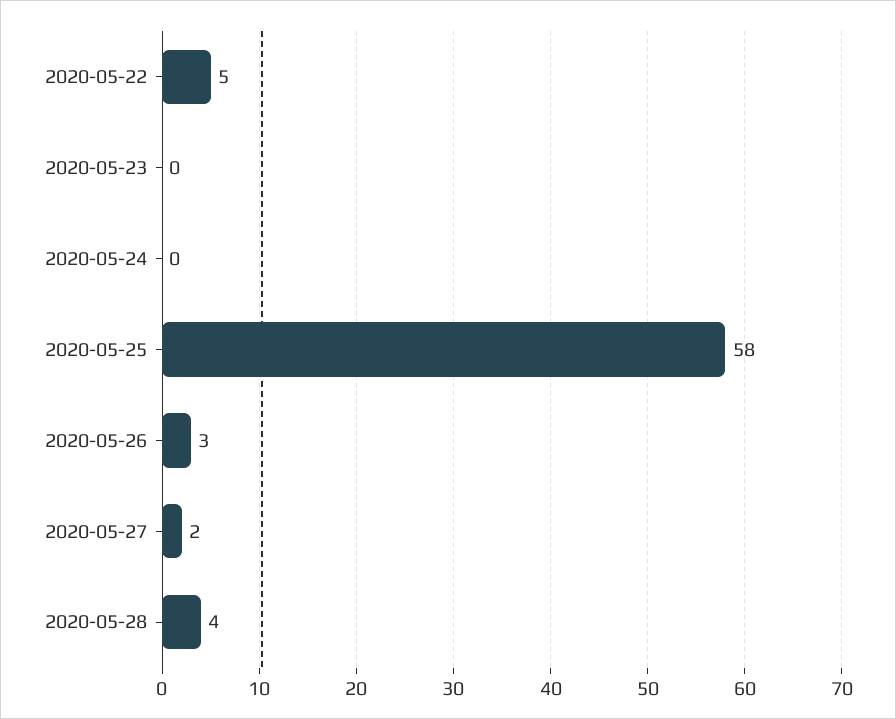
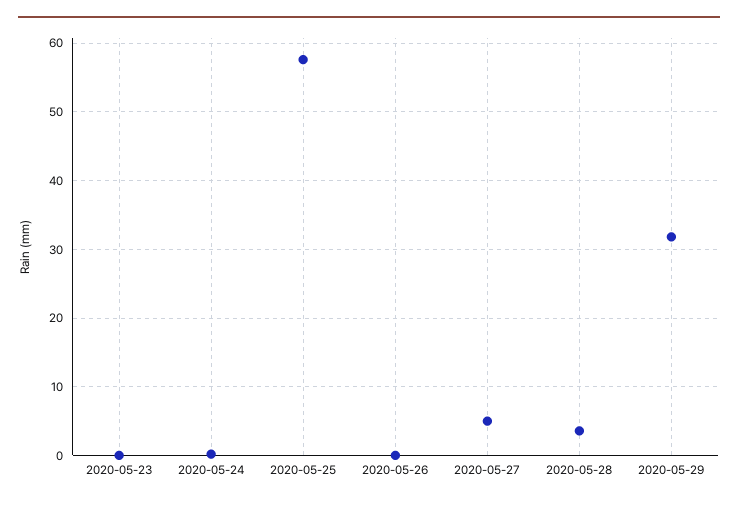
2020-05-22: 5 -> none
2020-05-26: 3 -> 0
2020-05-27: 2 -> 5
2020-05-29: none -> 32

